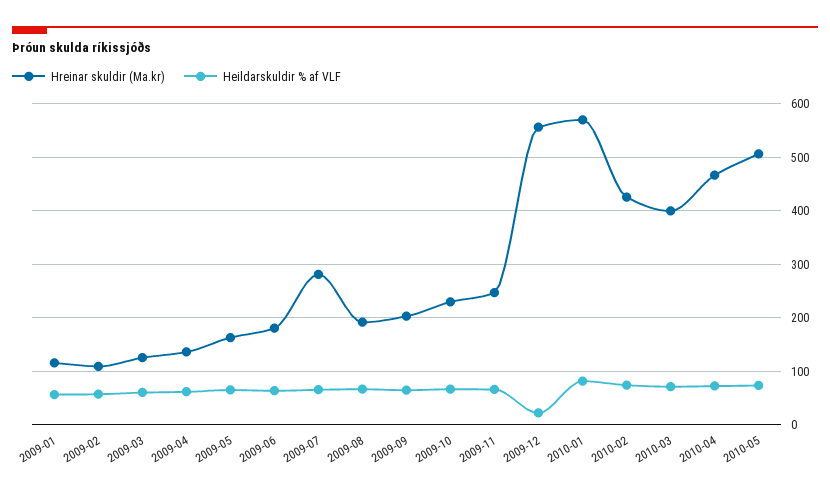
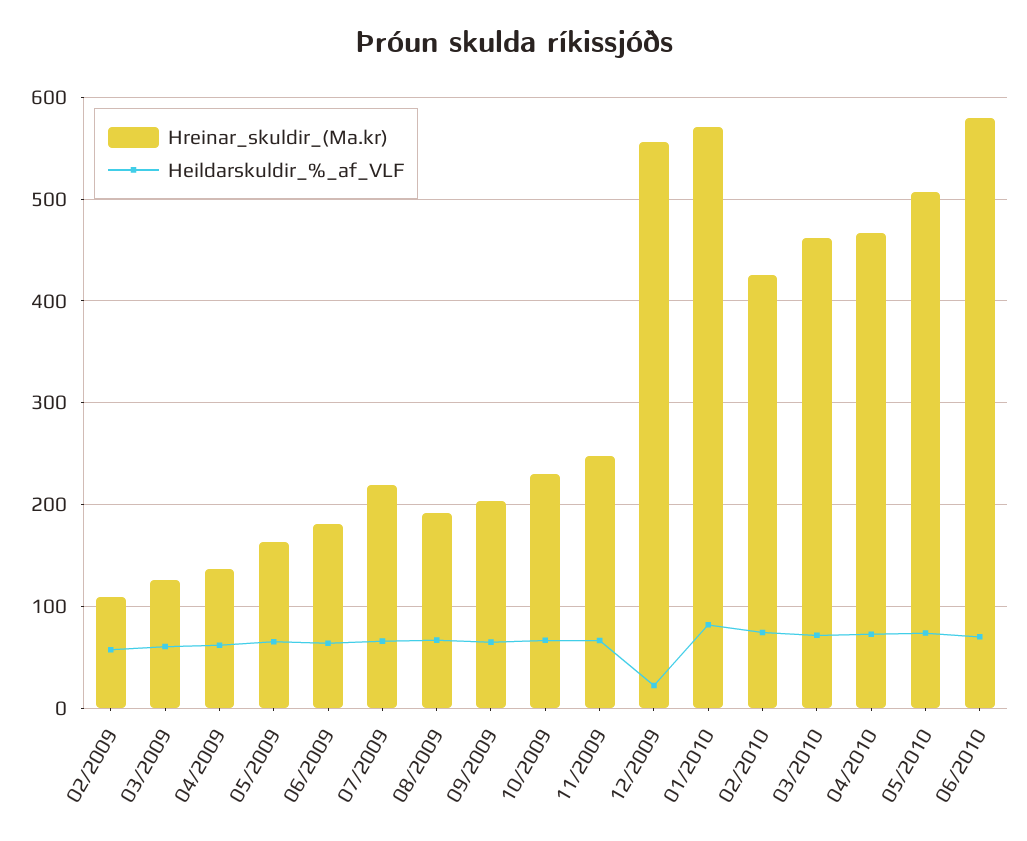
Hreinar skuldir (Ma.kr), 2009-01: 120 -> none
Heildarskuldir % af VLF, 2009-01: 60 -> none
Hreinar skuldir (Ma.kr), 2009-07: 280 -> 220
Hreinar skuldir (Ma.kr), 2010-03: 400 -> 460
Hreinar skuldir (Ma.kr), 06/2010: none -> 580
Heildarskuldir % af VLF, 06/2010: none -> 70

